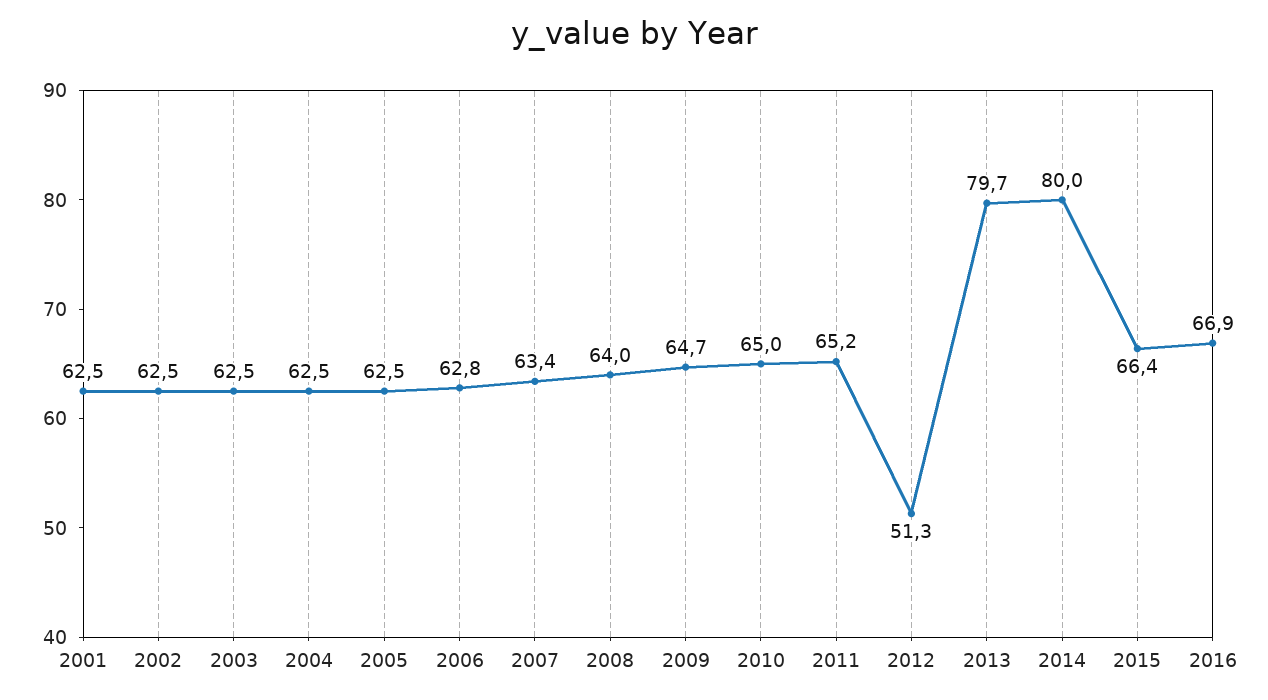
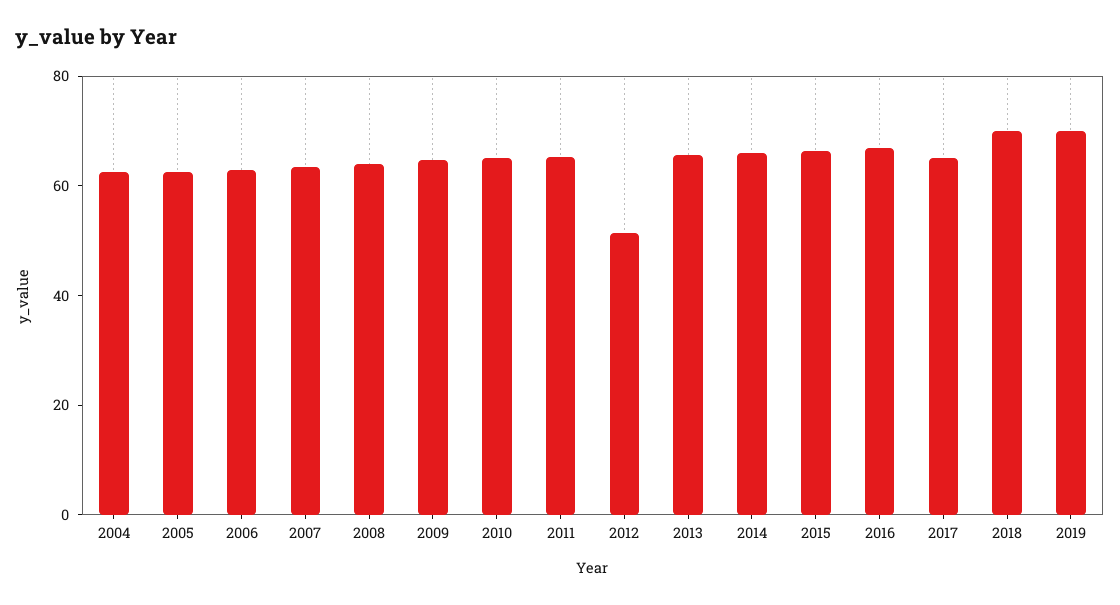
2001: 62.5 -> none
2002: 62.5 -> none
2003: 62.5 -> none
2013: 79.7 -> 65
2014: 80 -> 65
2017: none -> 65
2018: none -> 70
2019: none -> 70

